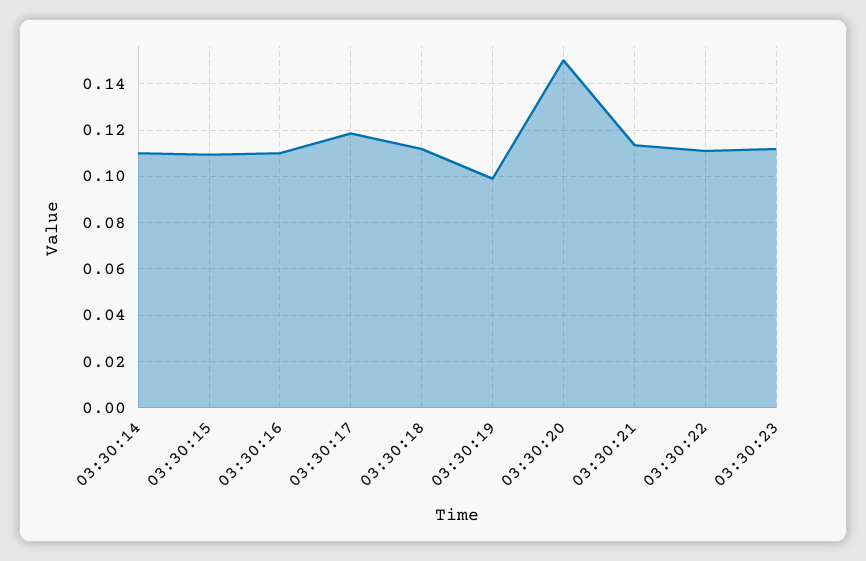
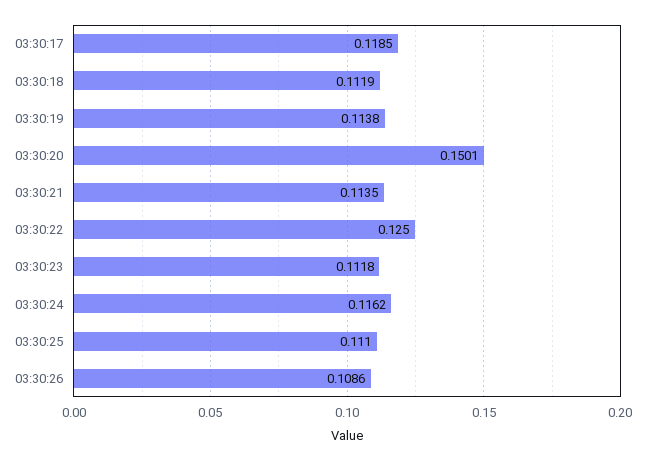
03:30:14: 0.11 -> none
03:30:15: 0.11 -> none
03:30:16: 0.11 -> none
03:30:19: 0.1 -> 0.1138
03:30:22: 0.11 -> 0.125
03:30:24: none -> 0.1162
03:30:25: none -> 0.111
03:30:26: none -> 0.1086

